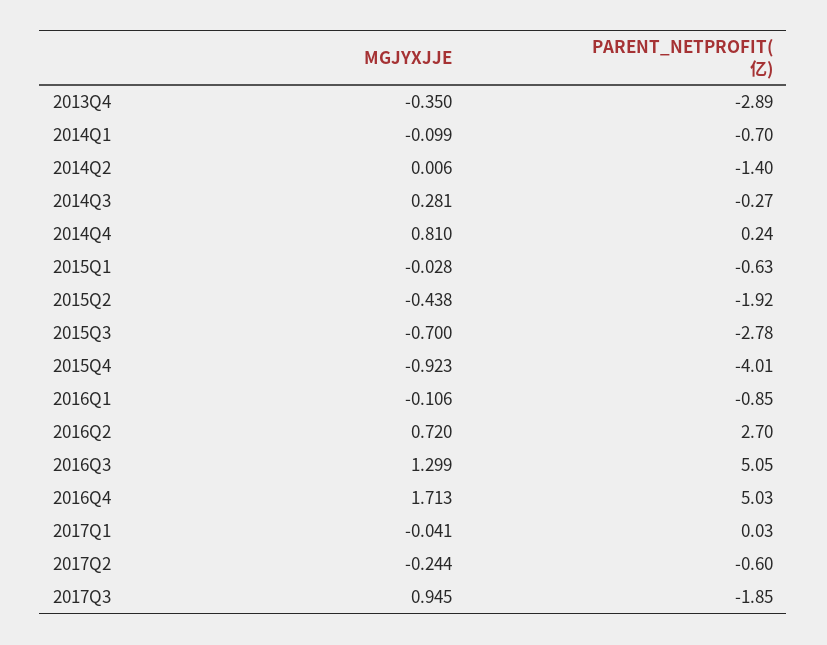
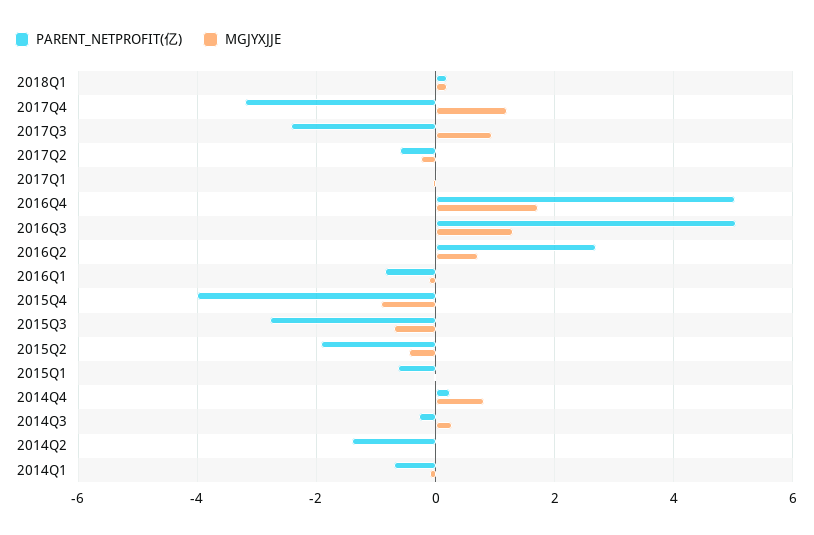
MGJYXJJE, 2013Q4: -0.35 -> none
PARENT_NETPROFIT(亿), 2013Q4: -2.89 -> none
PARENT_NETPROFIT(亿), 2017Q3: -1.85 -> -2.4
PARENT_NETPROFIT(亿), 2018Q1: none -> 0.2
MGJYXJJE, 2018Q1: none -> 0.2
PARENT_NETPROFIT(亿), 2017Q4: none -> -3.2
MGJYXJJE, 2017Q4: none -> 1.2

